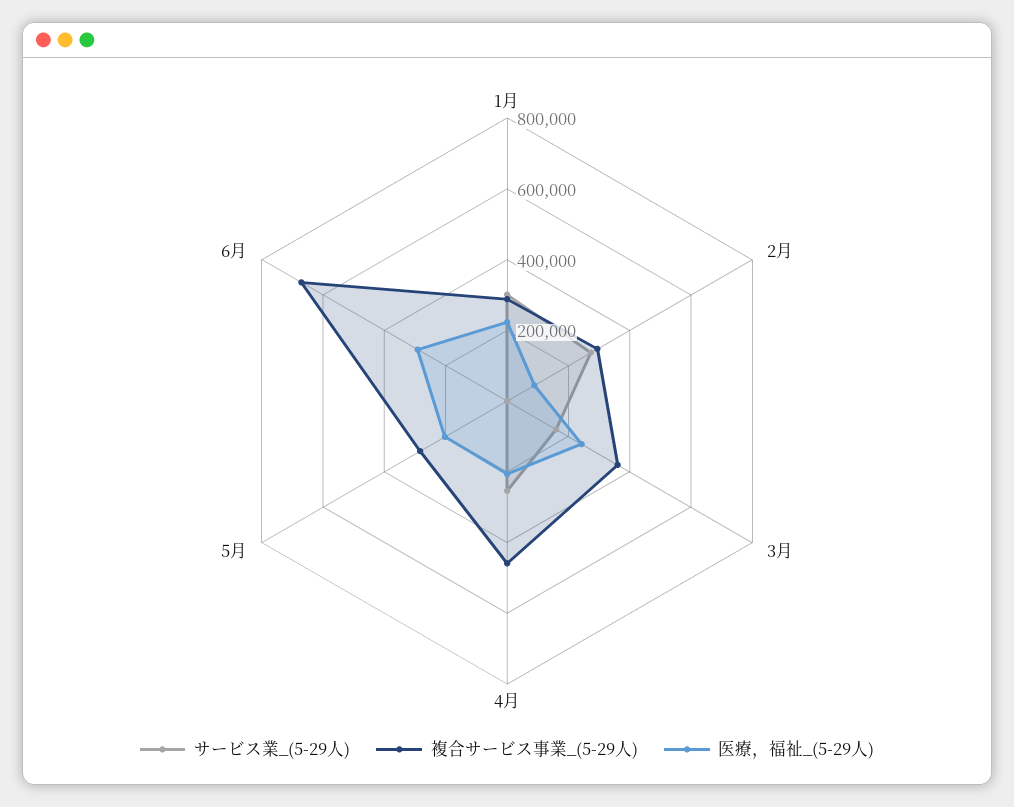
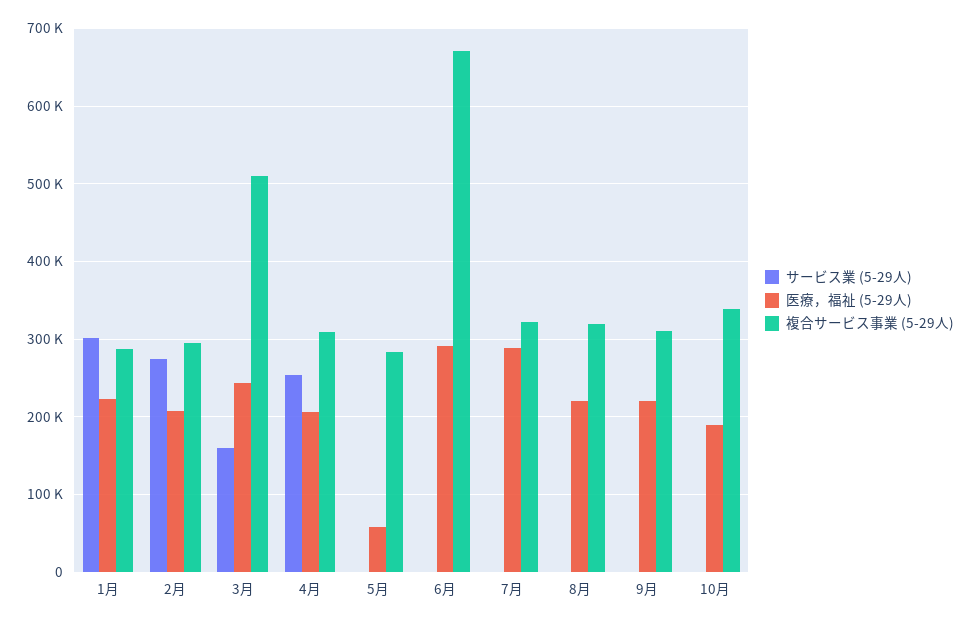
医療，福祉_(5-29人), 2月: 100000 -> 210000
複合サービス事業_(5-29人), 3月: 350000 -> 510000
複合サービス事業_(5-29人), 4月: 450000 -> 310000
医療，福祉_(5-29人), 5月: 200000 -> 60000
サービス業_(5-29人), 7月: none -> 0
医療，福祉_(5-29人), 7月: none -> 290000
複合サービス事業_(5-29人), 7月: none -> 320000
サービス業_(5-29人), 8月: none -> 0
医療，福祉_(5-29人), 8月: none -> 220000
複合サービス事業_(5-29人), 8月: none -> 320000
サービス業_(5-29人), 9月: none -> 0
医療，福祉_(5-29人), 9月: none -> 220000
複合サービス事業_(5-29人), 9月: none -> 310000
サービス業_(5-29人), 10月: none -> 0
医療，福祉_(5-29人), 10月: none -> 190000
複合サービス事業_(5-29人), 10月: none -> 340000

